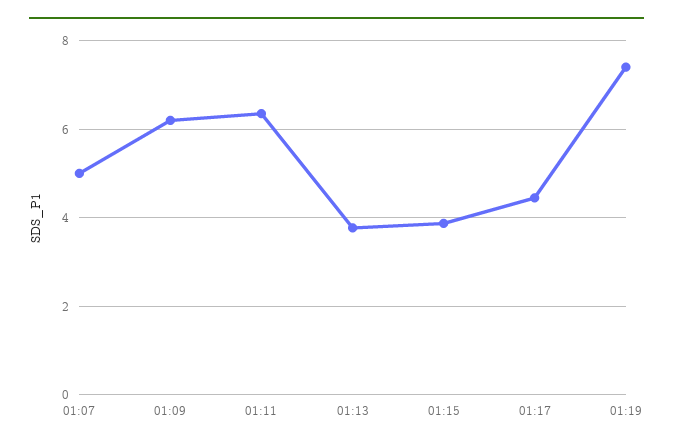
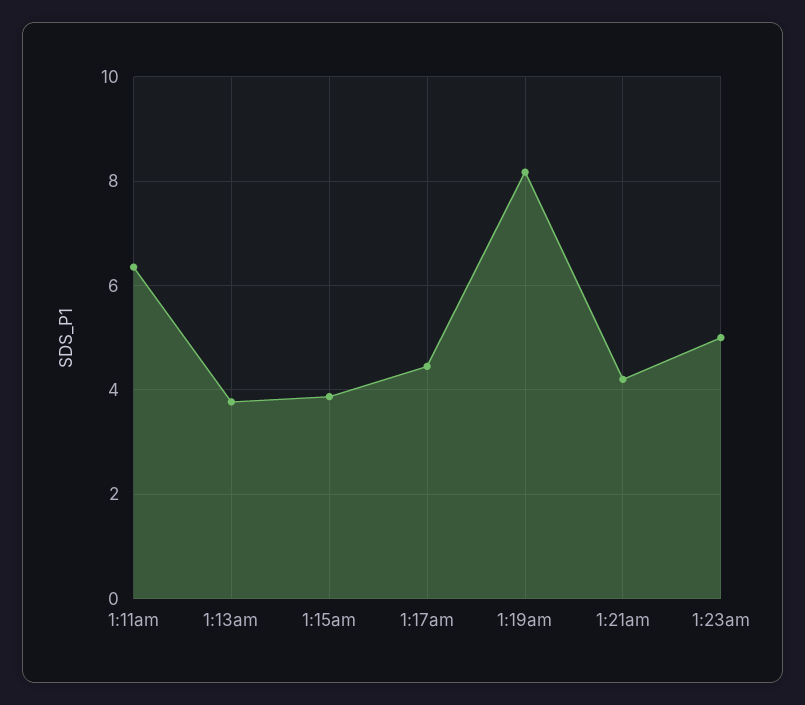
01:07: 5 -> none
01:09: 6.2 -> none
01:19: 7.4 -> 8.2
1:21am: none -> 4.2
1:23am: none -> 5

